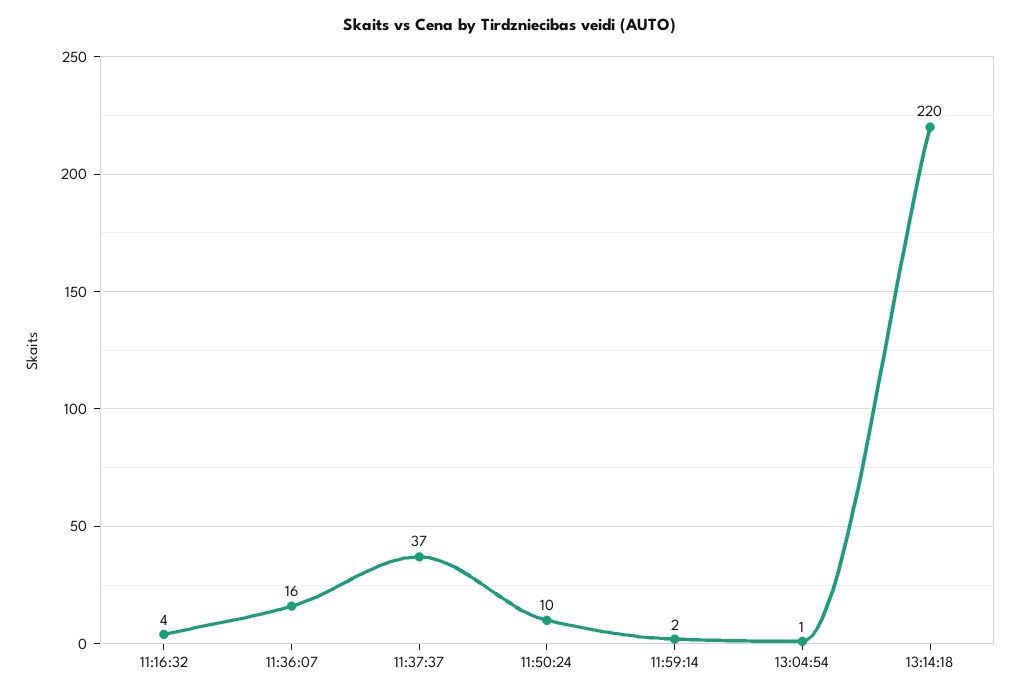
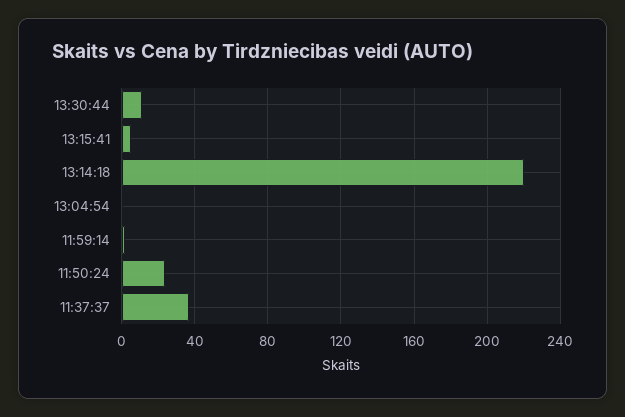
11:16:32: 4 -> none
11:36:07: 16 -> none
11:50:24: 10 -> 25
13:30:44: none -> 10
13:15:41: none -> 5

